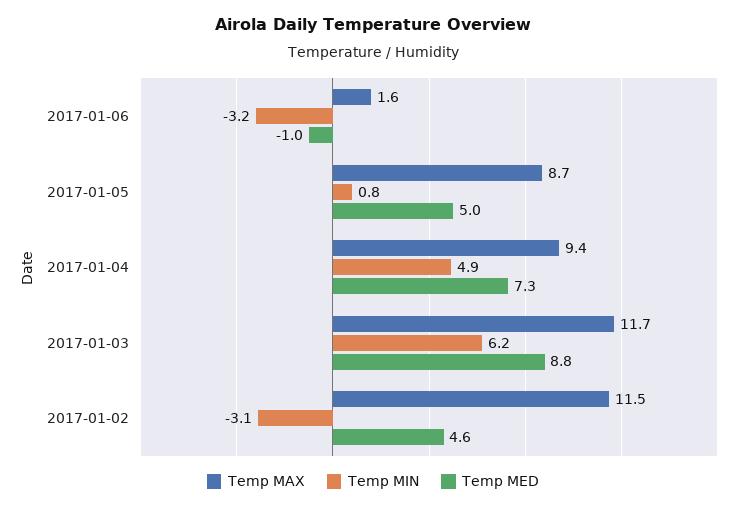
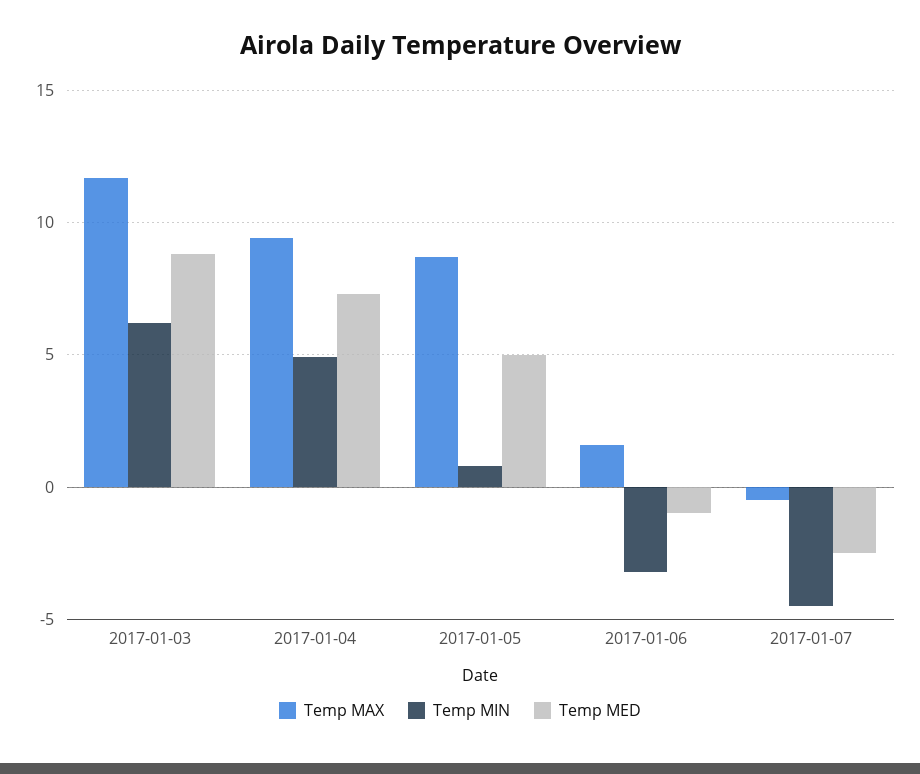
Temp MAX, 2017-01-02: 11.5 -> none
Temp MIN, 2017-01-02: -3.1 -> none
Temp MED, 2017-01-02: 4.6 -> none
Temp MAX, 2017-01-07: none -> -0.5
Temp MIN, 2017-01-07: none -> -4.5
Temp MED, 2017-01-07: none -> -2.5

